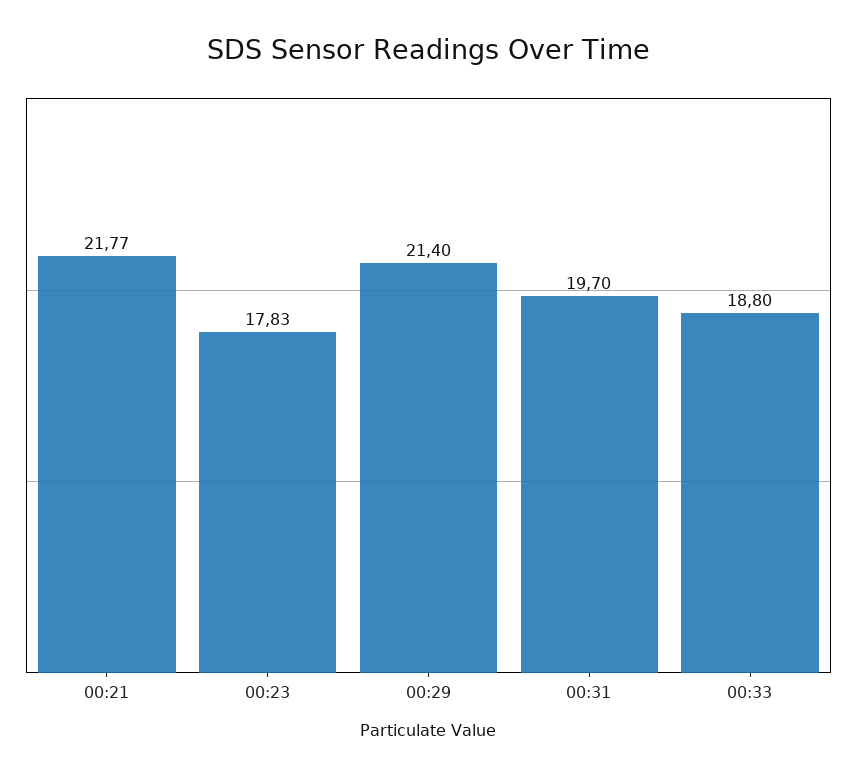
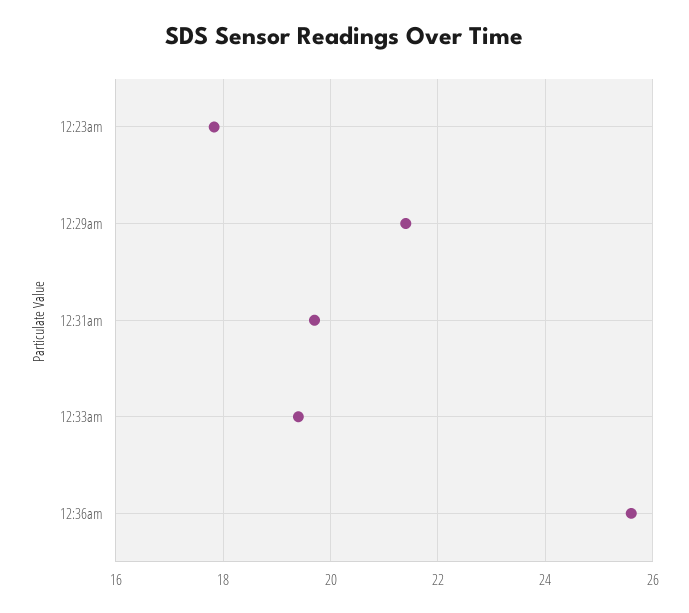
00:21: 21.77 -> none
00:33: 18.8 -> 19.4
12:36am: none -> 25.6

